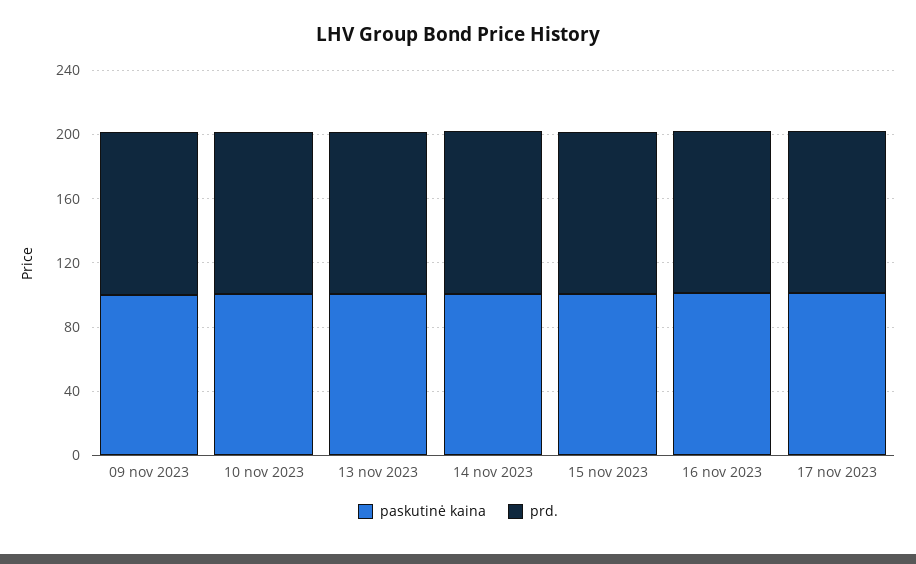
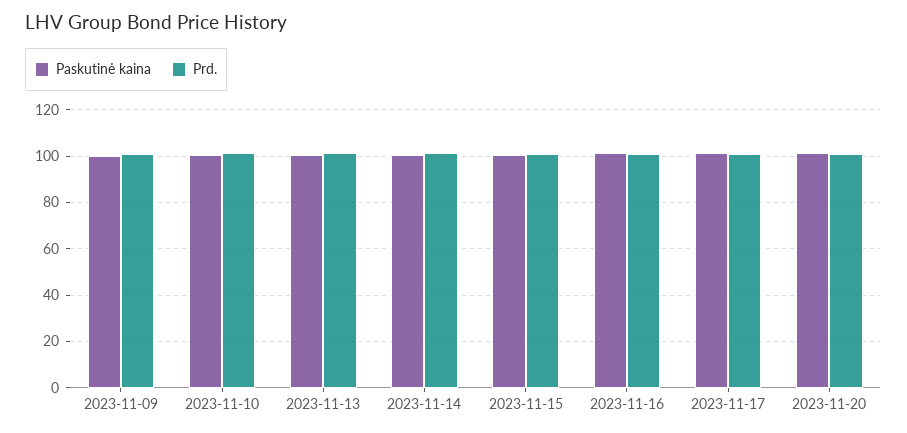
paskutinė kaina, 2023-11-20: none -> 100
prd., 2023-11-20: none -> 100

